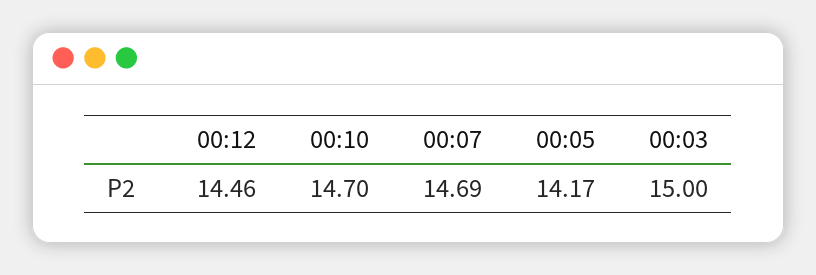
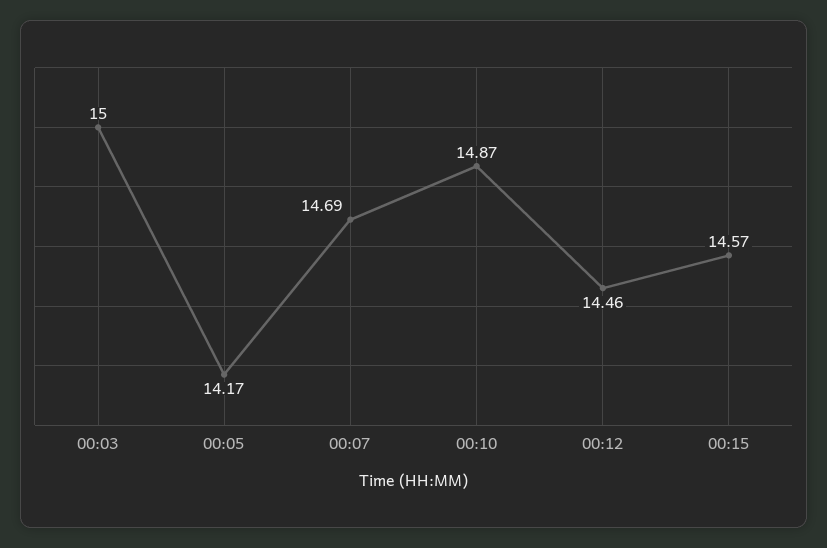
00:10: 14.7 -> 14.87
00:15: none -> 14.57

